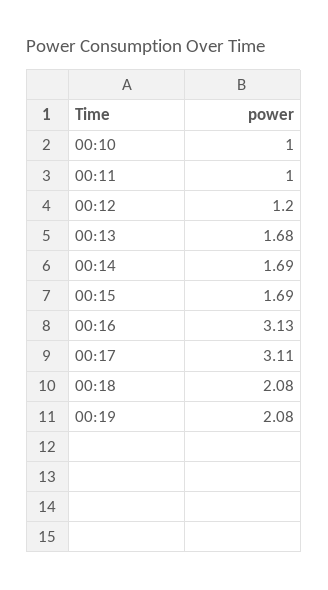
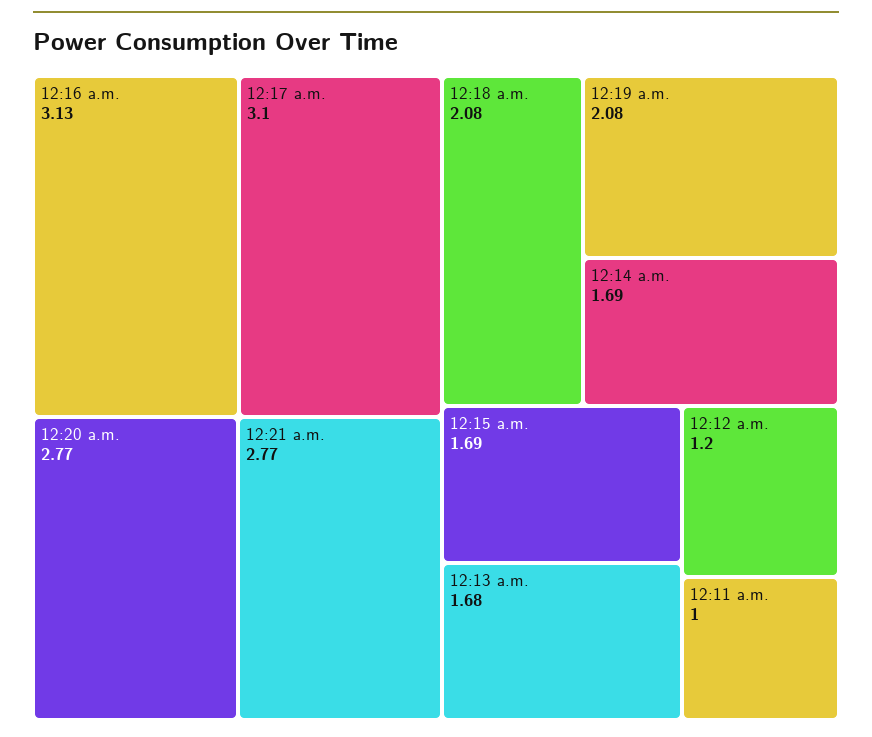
00:10: 1 -> none
00:17: 3.11 -> 3.1
12:20 a.m.: none -> 2.77
12:21 a.m.: none -> 2.77

